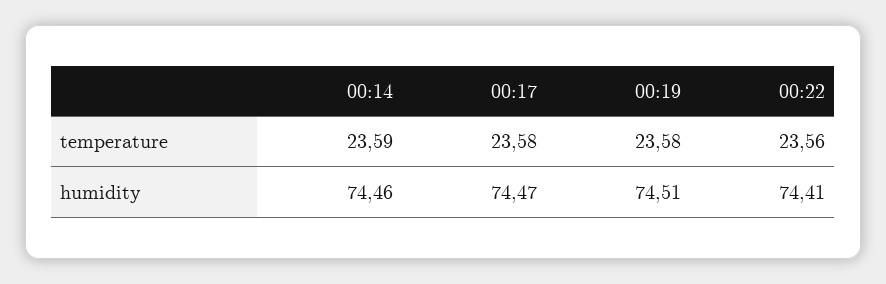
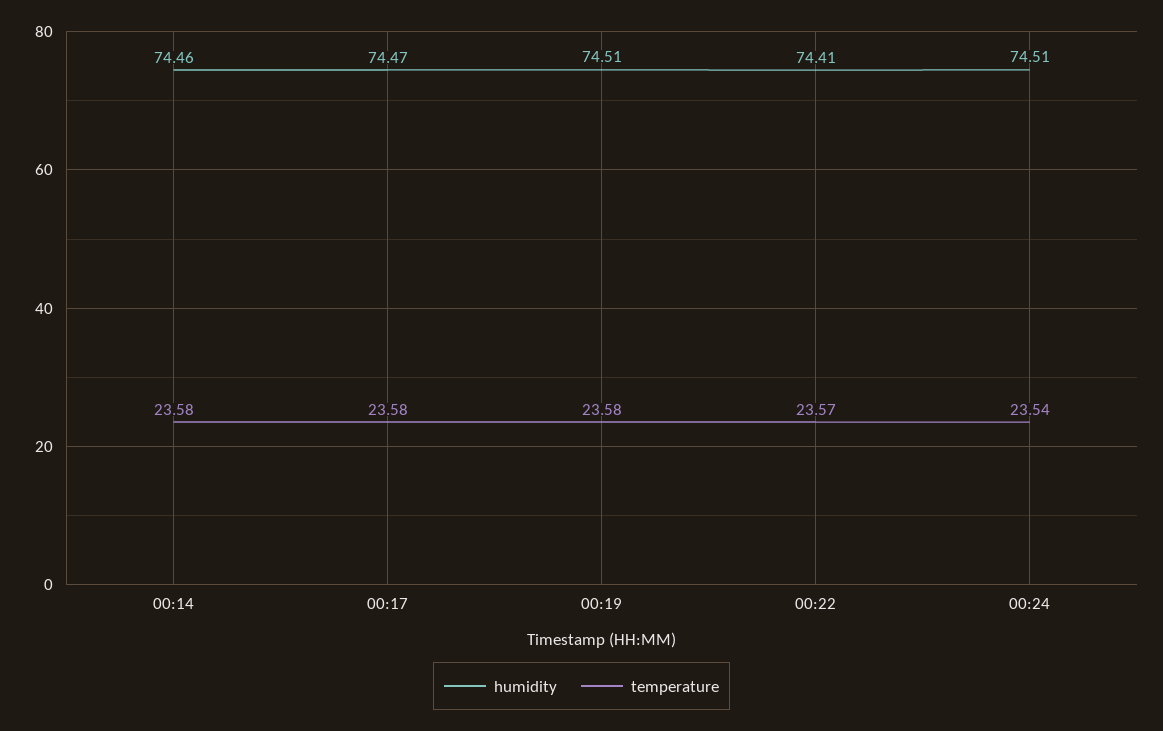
temperature, 00:14: 23.59 -> 23.58
temperature, 00:22: 23.56 -> 23.57
humidity, 00:24: none -> 74.51
temperature, 00:24: none -> 23.54

